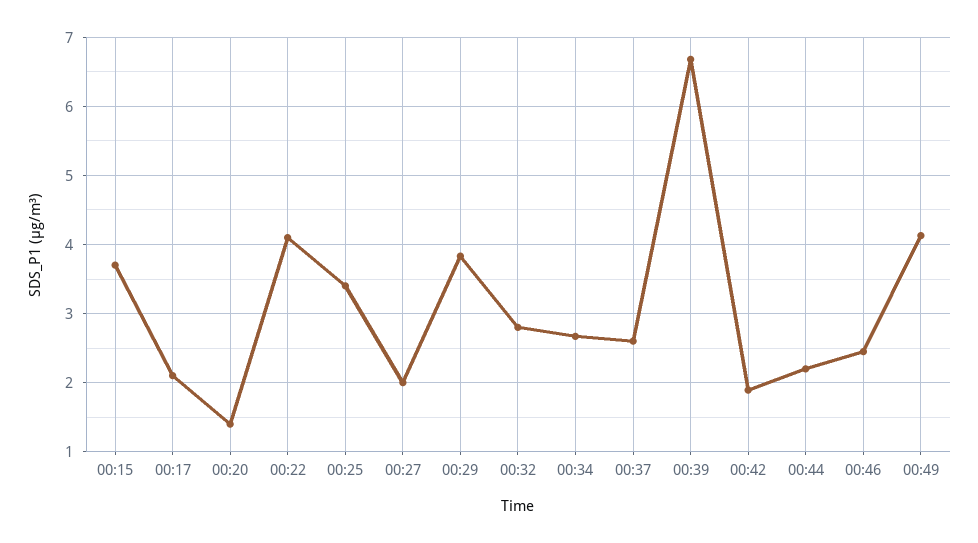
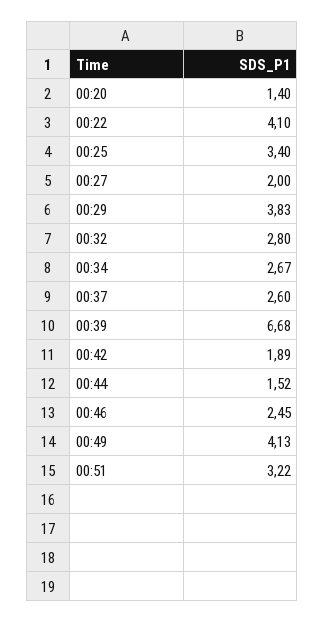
00:15: 3.7 -> none
00:17: 2.1 -> none
00:44: 2.2 -> 1.52
00:51: none -> 3.22

